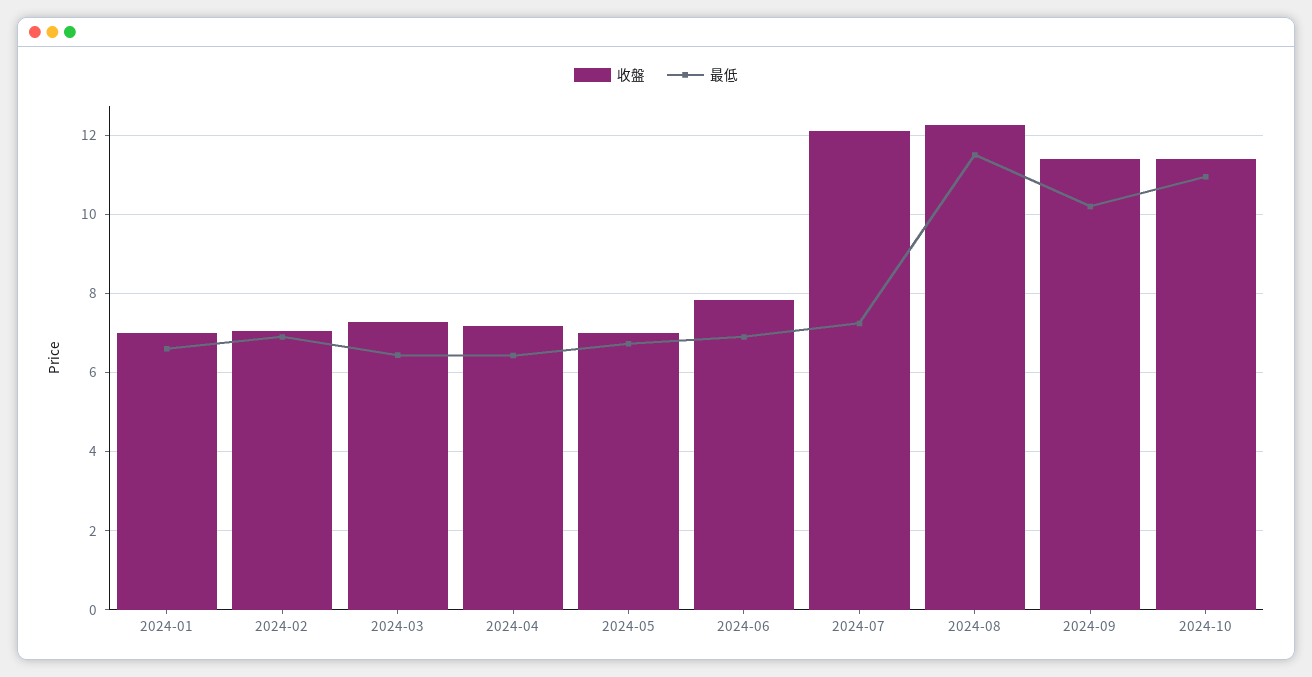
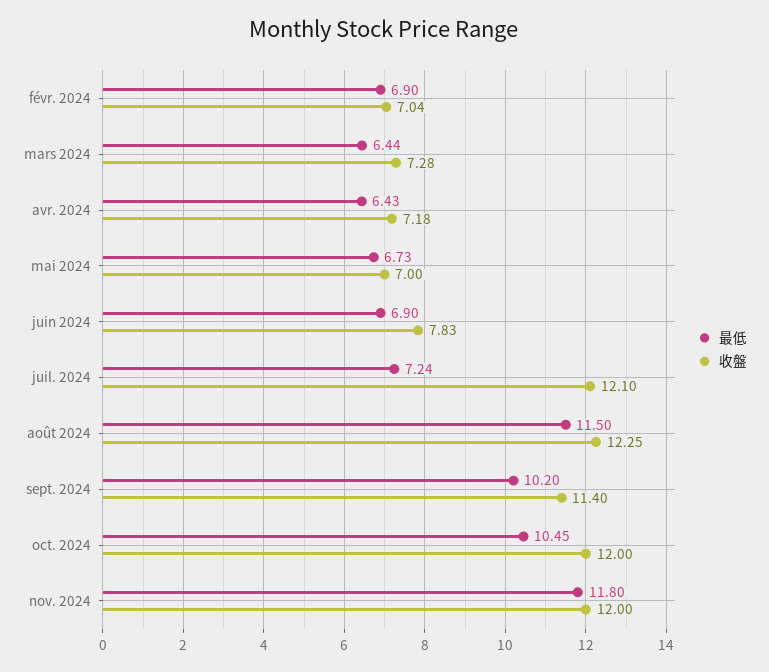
收盤, 2024-01: 7 -> none
最低, 2024-01: 6.6 -> none
收盤, 2024-10: 11.4 -> 12
最低, 2024-10: 11 -> 10.45
最低, nov. 2024: none -> 11.8
收盤, nov. 2024: none -> 12

